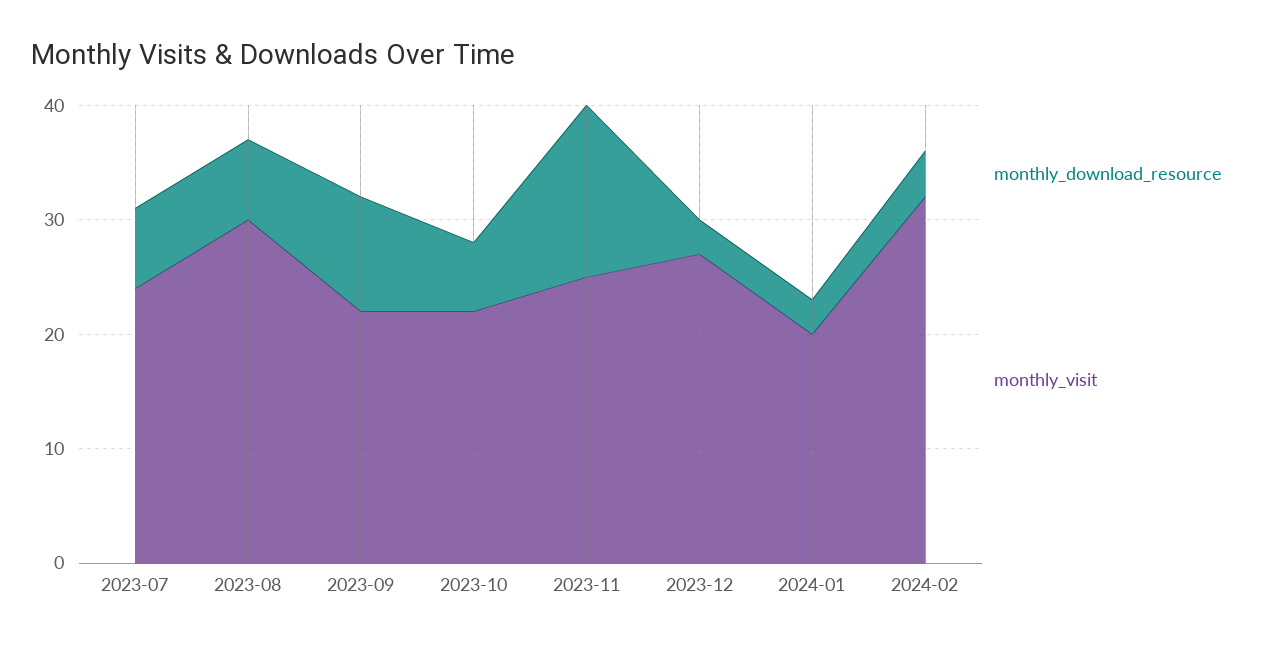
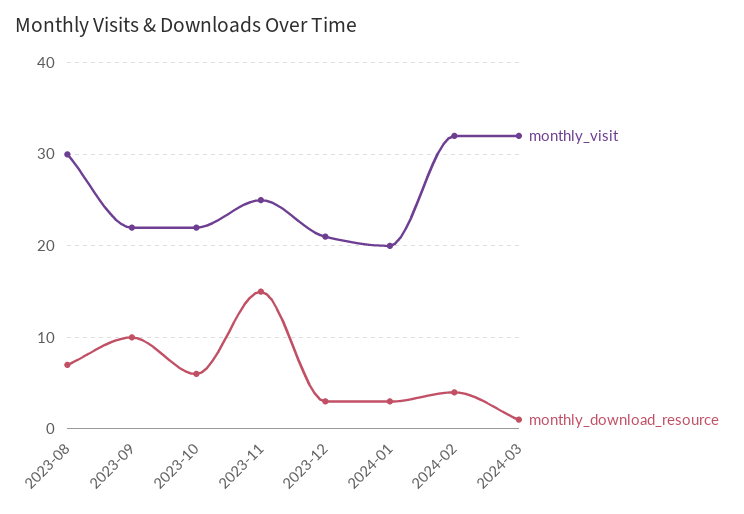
monthly_download_resource, 2023-07: 7 -> none
monthly_visit, 2023-07: 24 -> none
monthly_visit, 2023-12: 27 -> 21
monthly_visit, 2024-03: none -> 32
monthly_download_resource, 2024-03: none -> 1

